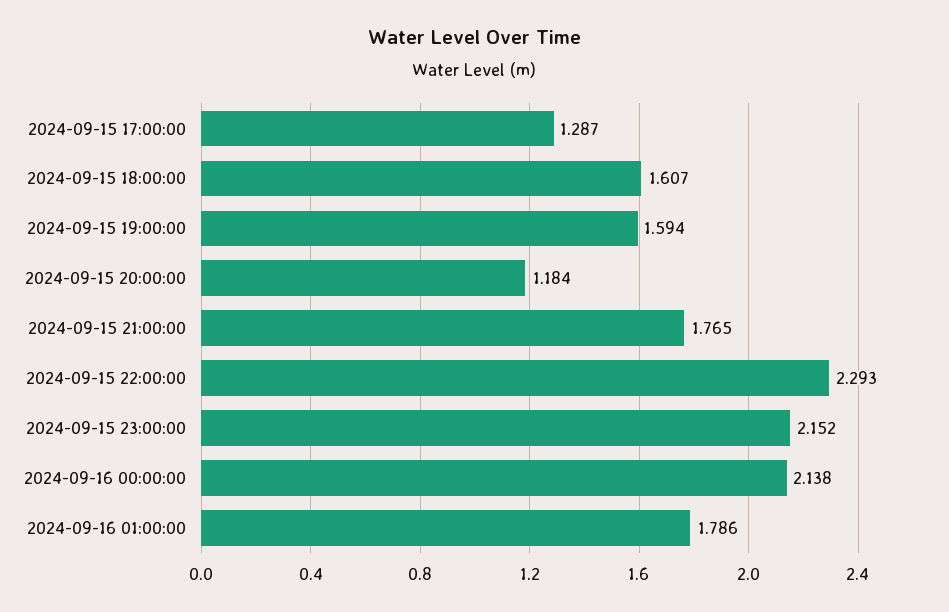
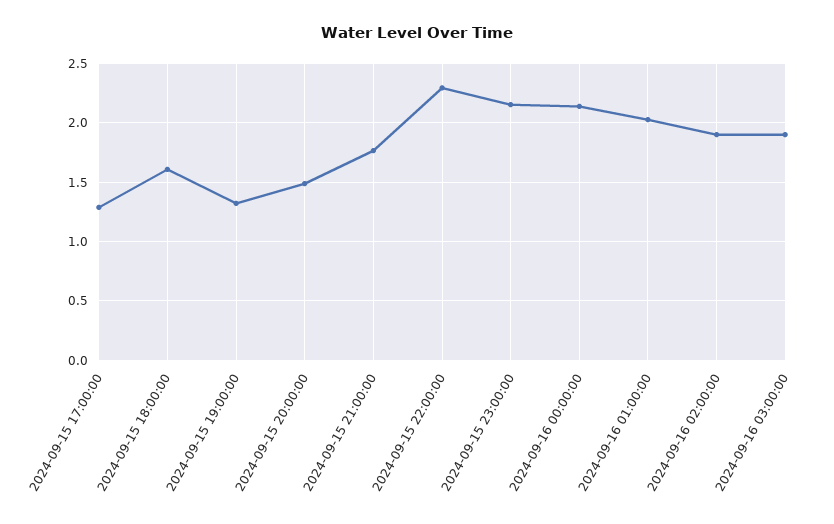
2024-09-15 19:00:00: 1.594 -> 1.3
2024-09-15 20:00:00: 1.184 -> 1.5
2024-09-16 01:00:00: 1.786 -> 2
2024-09-16 02:00:00: none -> 1.9
2024-09-16 03:00:00: none -> 1.9

